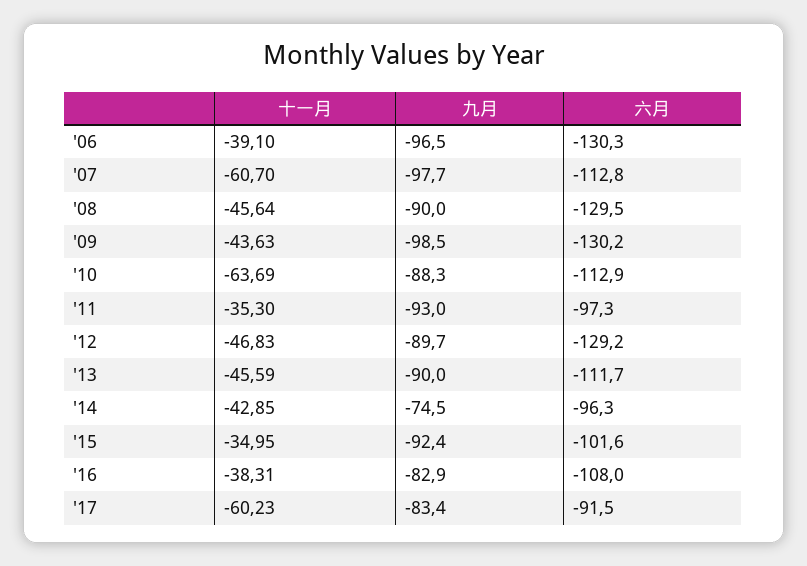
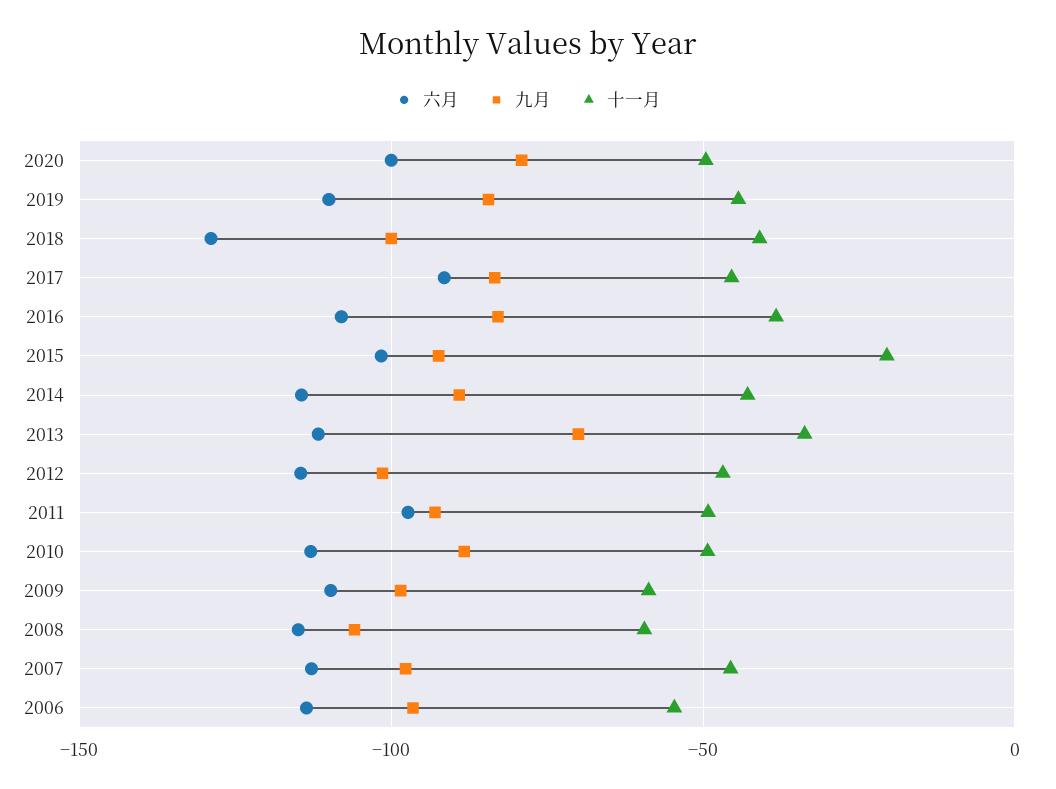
十一月, '06: -39.1 -> -55
六月, '06: -130.3 -> -115
十一月, '07: -60.7 -> -45
十一月, '08: -45.64 -> -60
九月, '08: -90 -> -105
六月, '08: -129.5 -> -115
十一月, '09: -43.63 -> -60
六月, '09: -130.2 -> -110
十一月, '10: -63.69 -> -50
十一月, '11: -35.3 -> -50
九月, '12: -89.7 -> -100
六月, '12: -129.2 -> -115
十一月, '13: -45.59 -> -35
九月, '13: -90 -> -70
九月, '14: -74.5 -> -90
六月, '14: -96.3 -> -115
十一月, '15: -34.95 -> -20
十一月, '17: -60.23 -> -45
六月, 2020: none -> -100
九月, 2020: none -> -80
十一月, 2020: none -> -50
六月, 2019: none -> -110
九月, 2019: none -> -85
十一月, 2019: none -> -45
六月, 2018: none -> -130
九月, 2018: none -> -100
十一月, 2018: none -> -40

